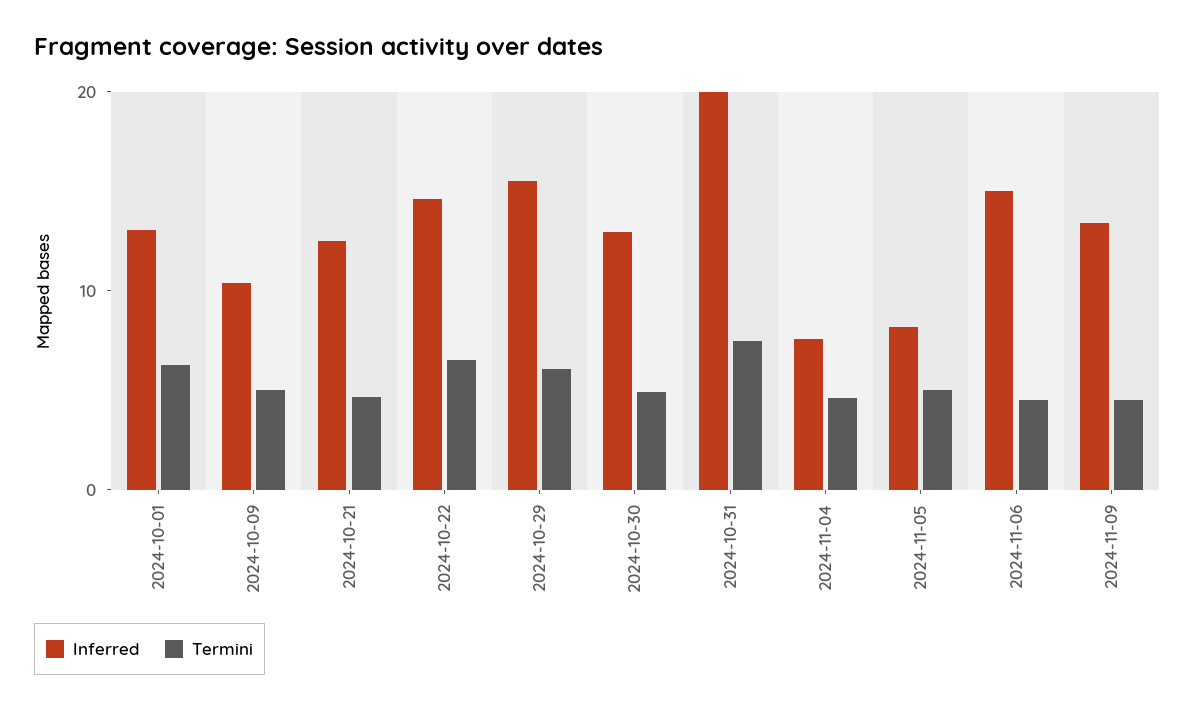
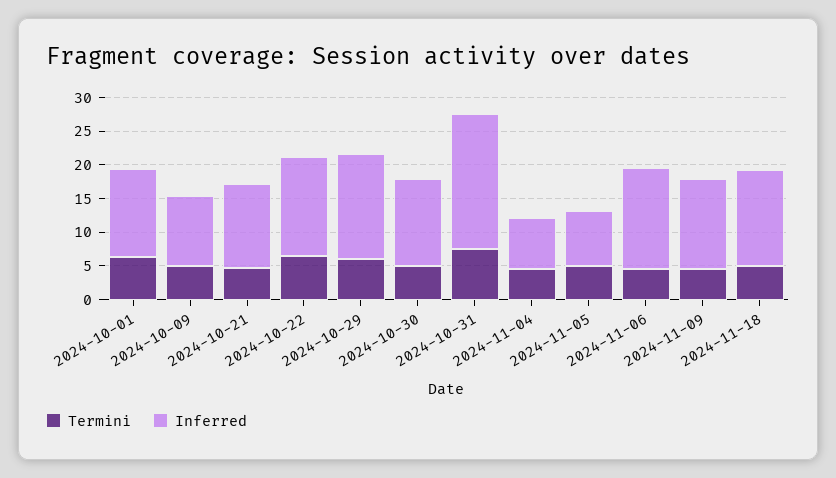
Termini, 2024-11-18: none -> 5
Inferred, 2024-11-18: none -> 15

